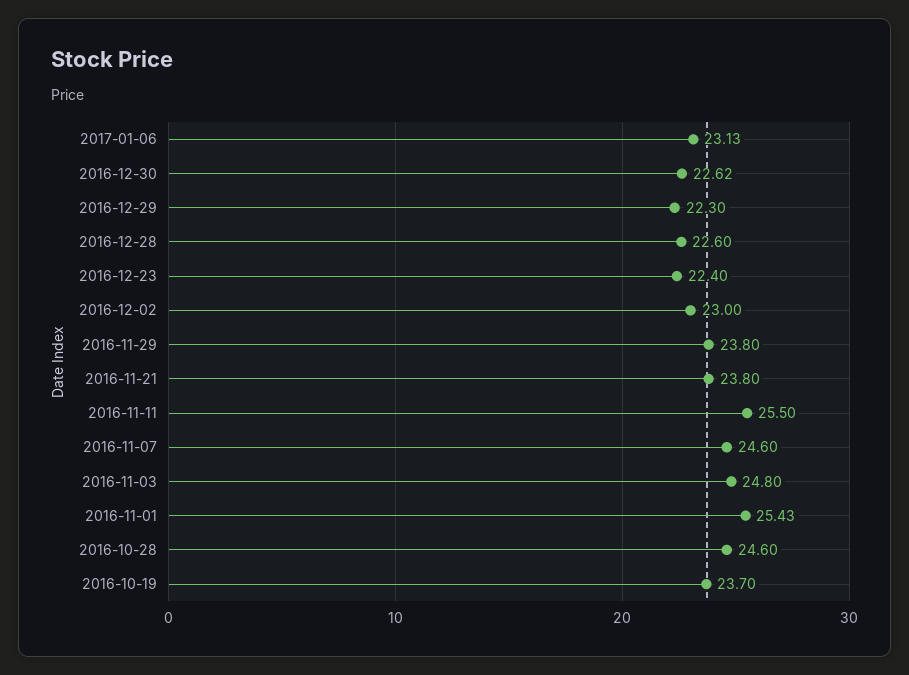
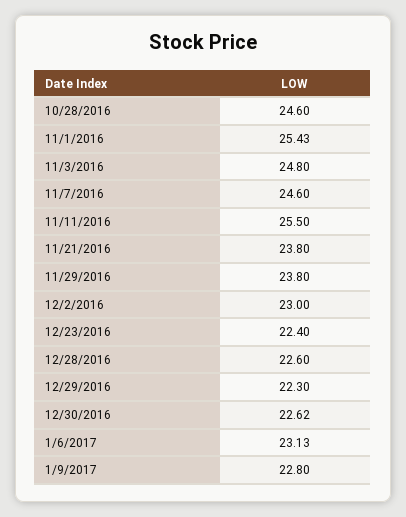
2016-10-19: 23.7 -> none
1/9/2017: none -> 22.8

